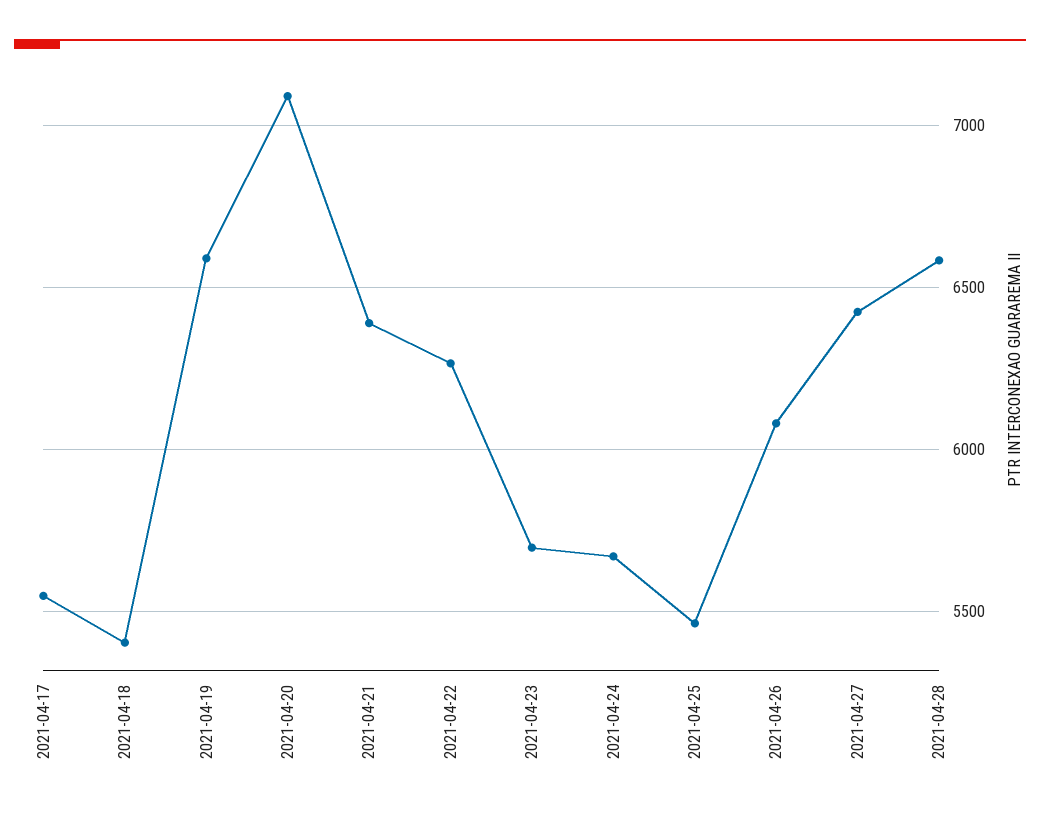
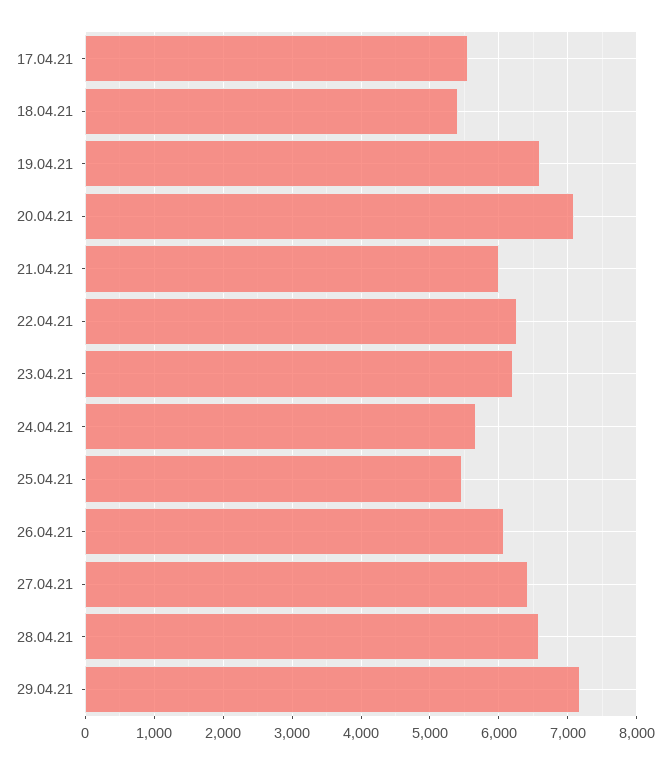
2021-04-21: 6400 -> 6000
2021-04-23: 5700 -> 6200
29.04.21: none -> 7200

